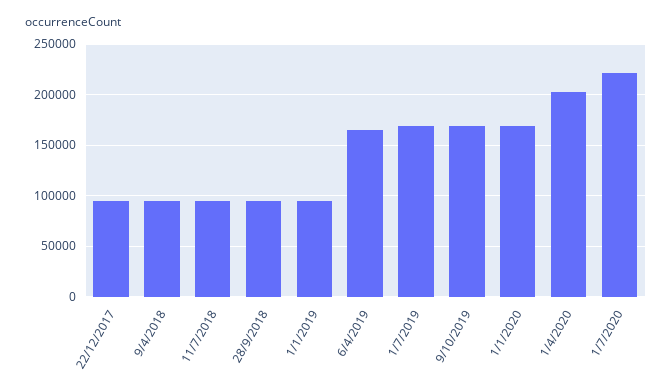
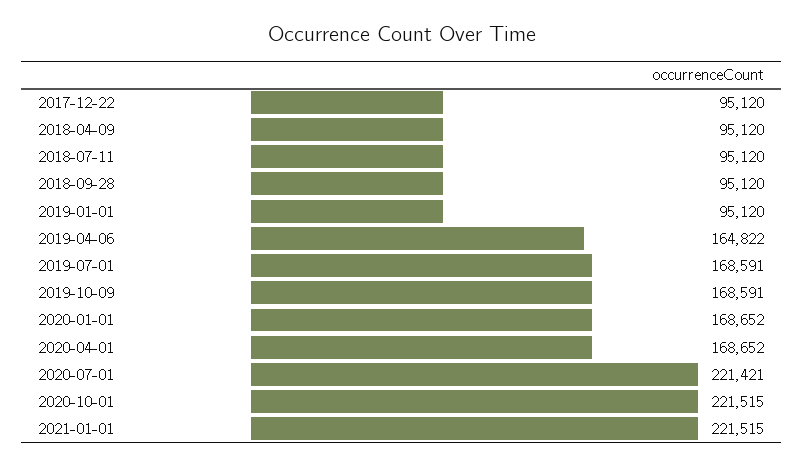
1/4/2020: 200000 -> 168652
2020-10-01: none -> 221515
2021-01-01: none -> 221515

